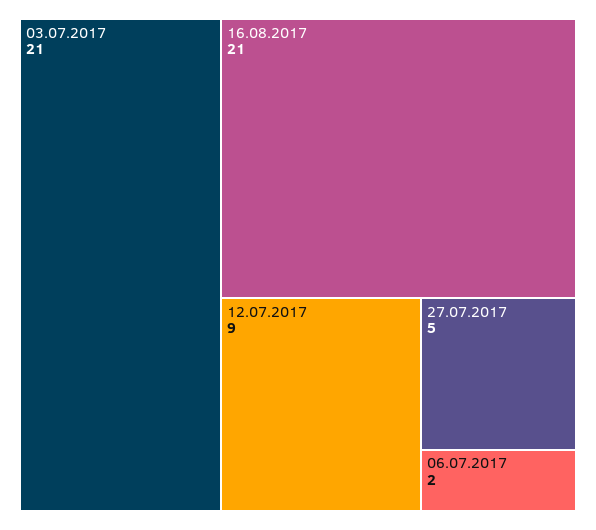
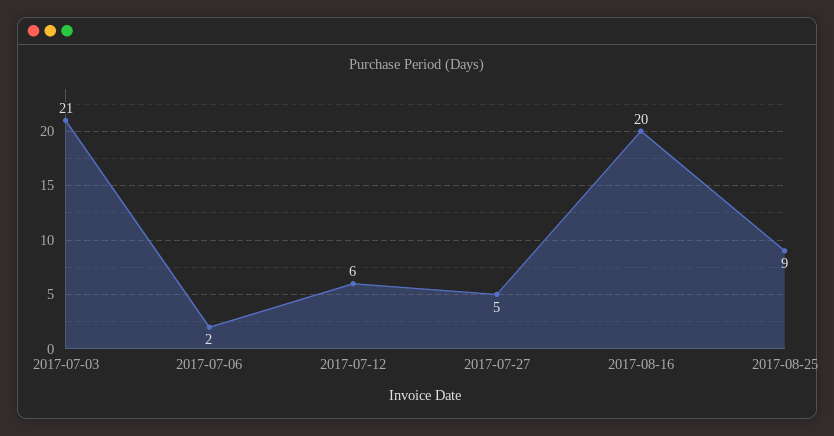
16.08.2017: 21 -> 20
12.07.2017: 9 -> 6
2017-08-25: none -> 9

